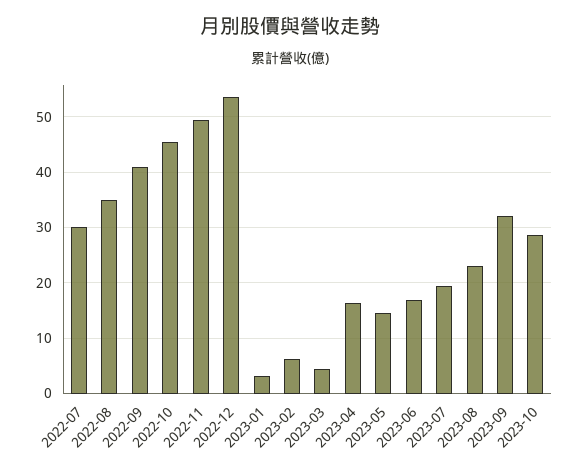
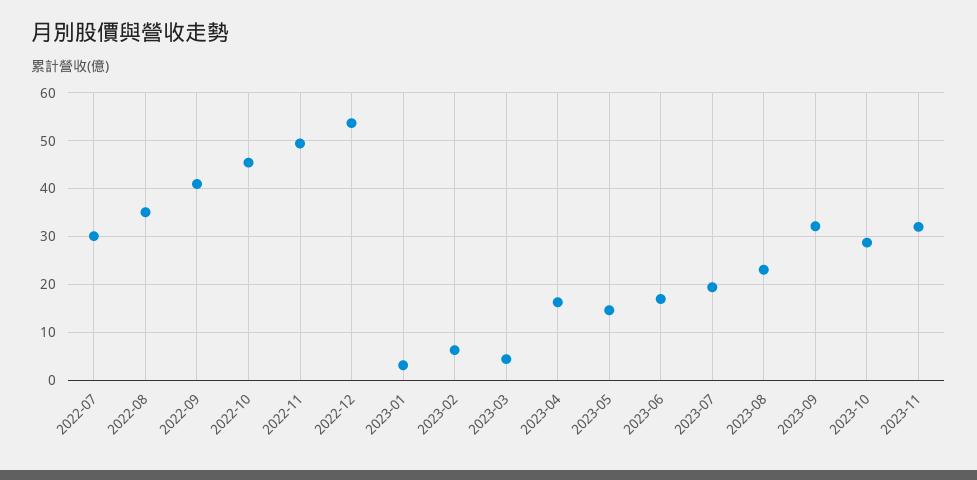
2023-11: none -> 32

